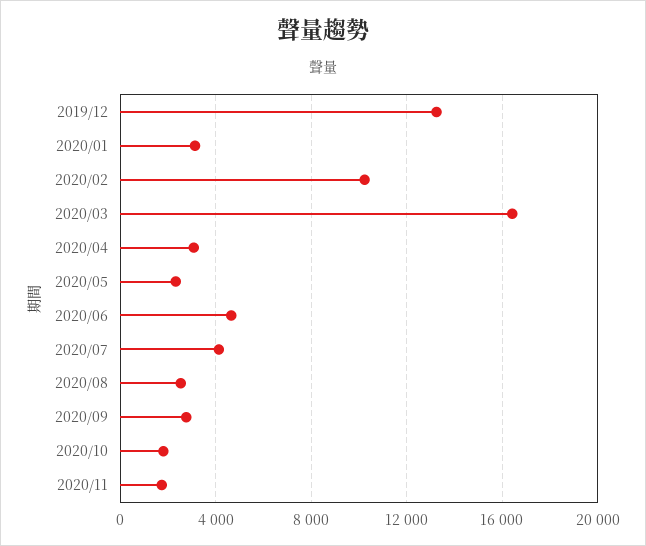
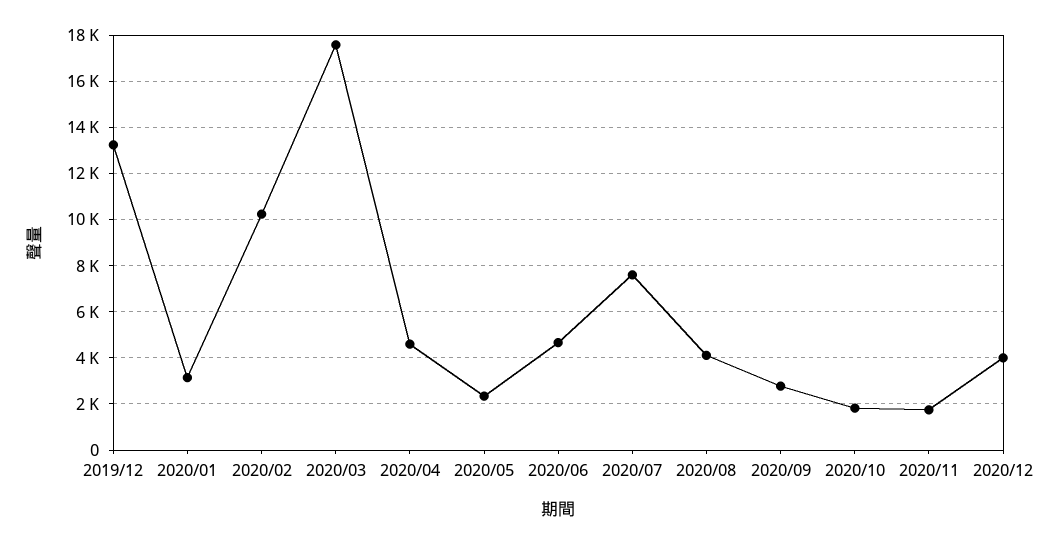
2020/03: 16500 -> 17500
2020/04: 3000 -> 4500
2020/07: 4000 -> 7500
2020/08: 2500 -> 4000
2020/12: none -> 4000

